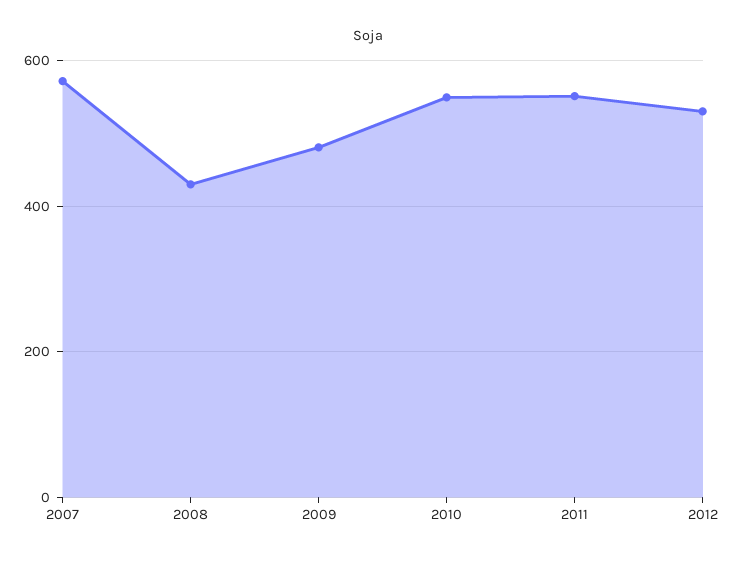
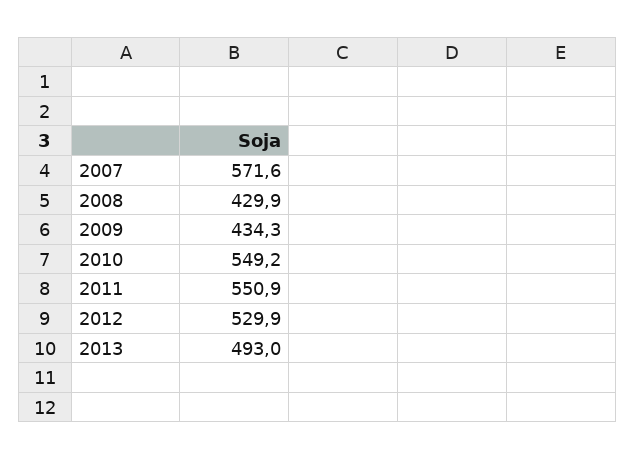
2009: 480 -> 434.3
2013: none -> 493

